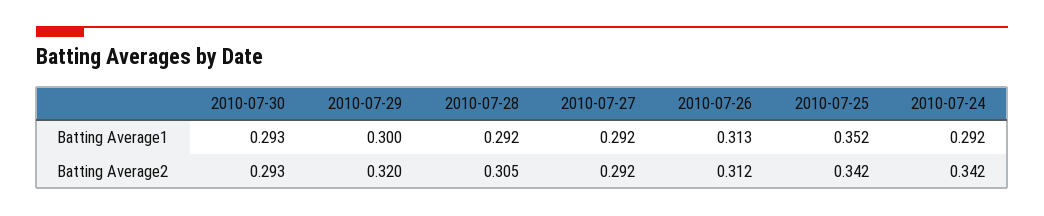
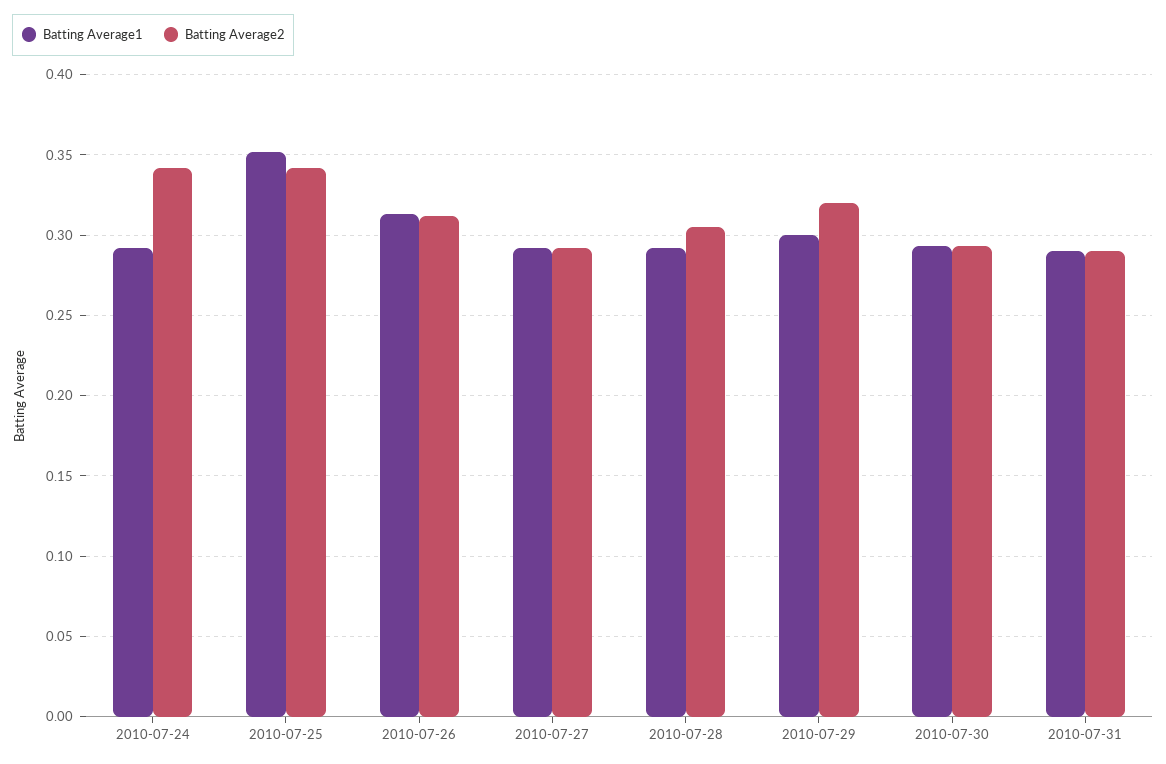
Batting Average1, 2010-07-31: none -> 0.29
Batting Average2, 2010-07-31: none -> 0.29

